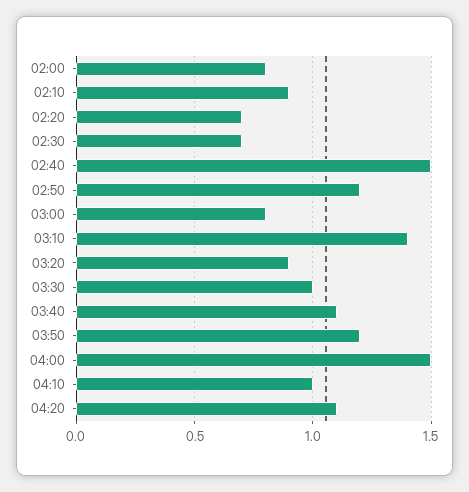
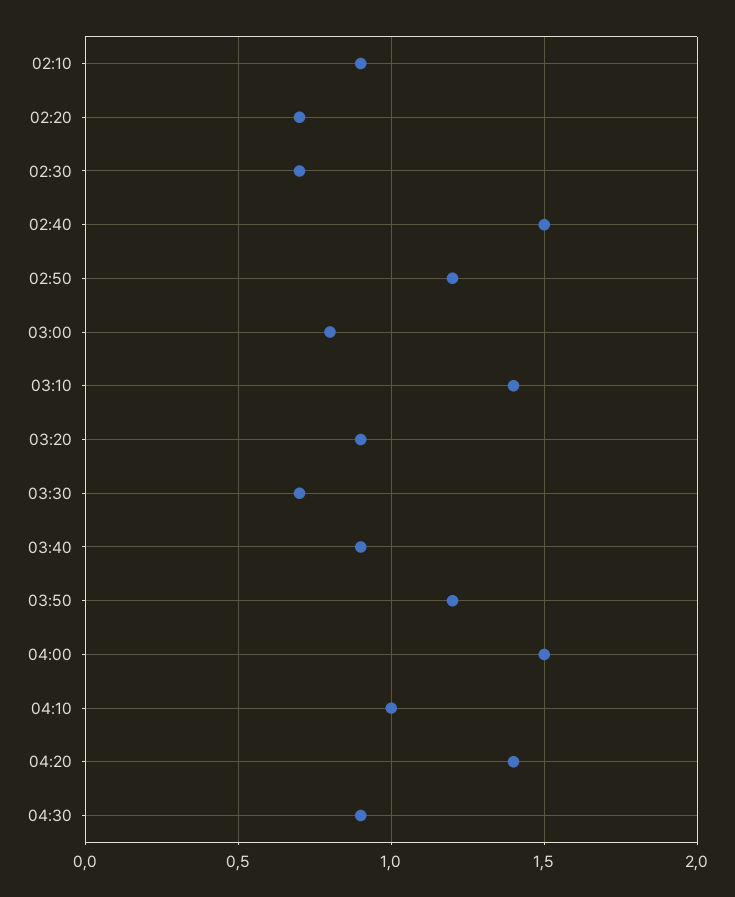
02:00: 0.8 -> none
03:30: 1 -> 0.7
03:40: 1.1 -> 0.9
04:20: 1.1 -> 1.4
04:30: none -> 0.9

